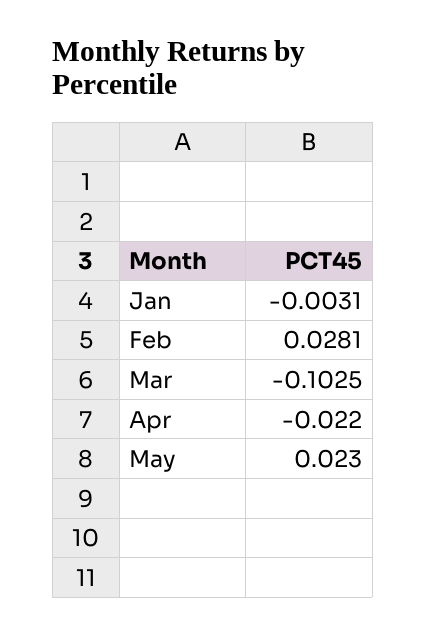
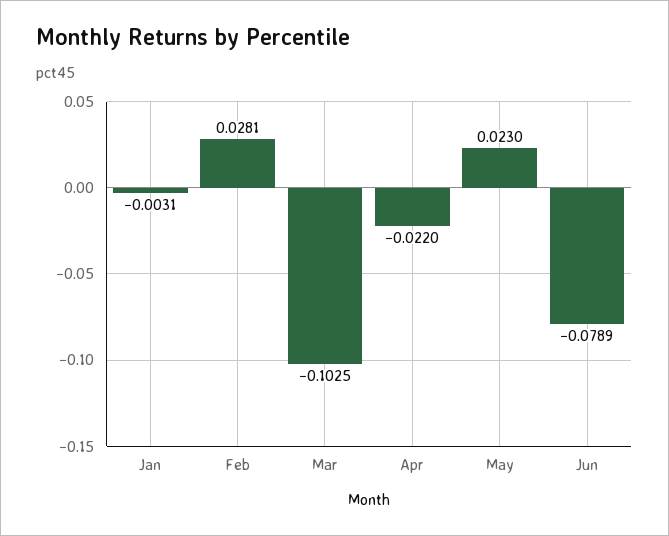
Jun: none -> -0.0789

